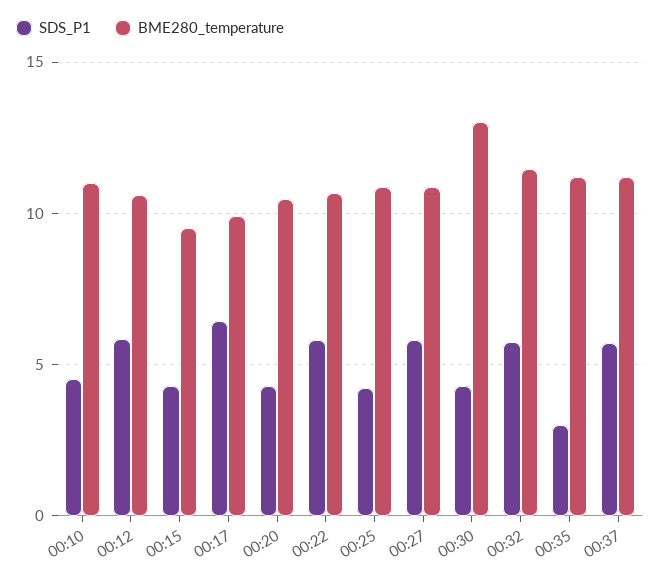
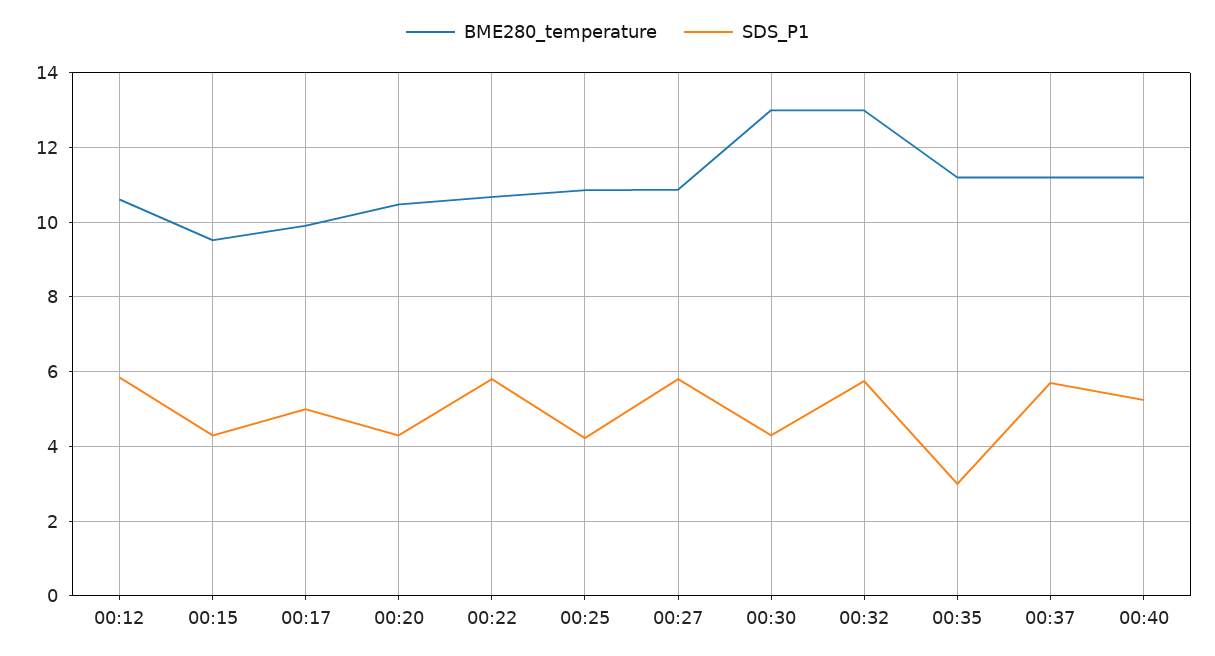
SDS_P1, 00:10: 4.5 -> none
BME280_temperature, 00:10: 11 -> none
SDS_P1, 00:17: 6.5 -> 5
BME280_temperature, 00:32: 11.5 -> 13
BME280_temperature, 00:40: none -> 11.2
SDS_P1, 00:40: none -> 5.2

